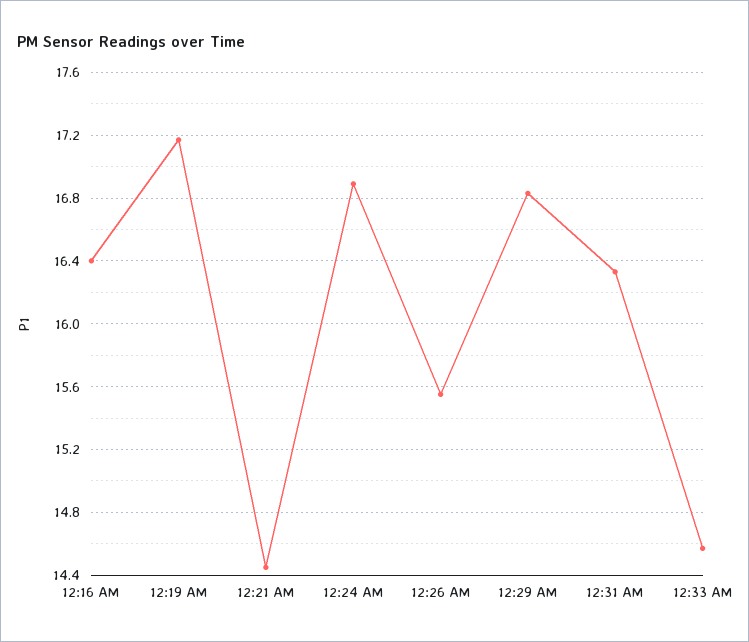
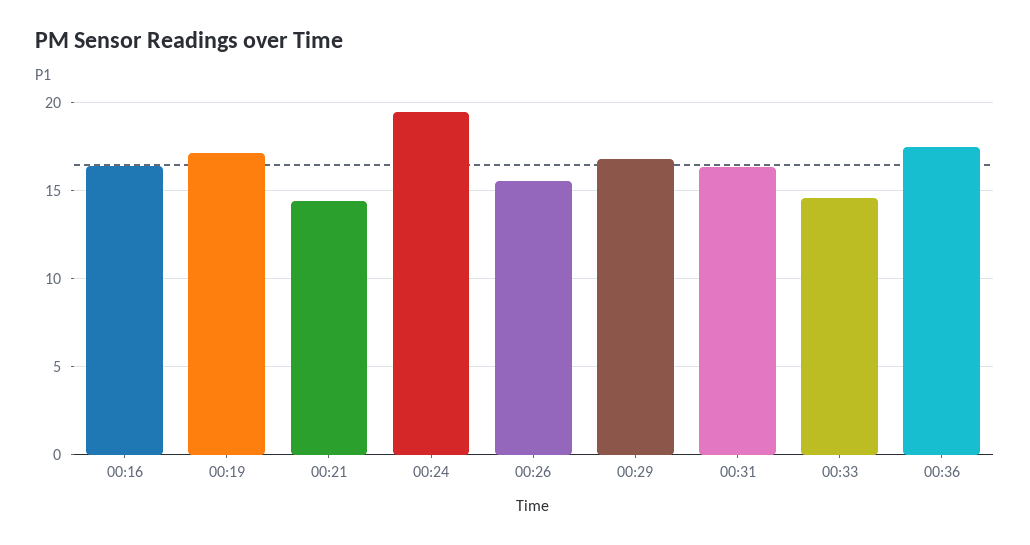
12:24 AM: 16.9 -> 19.5
00:36: none -> 17.5

